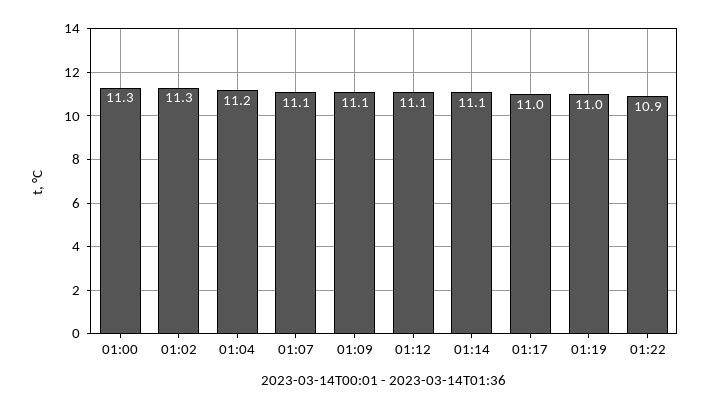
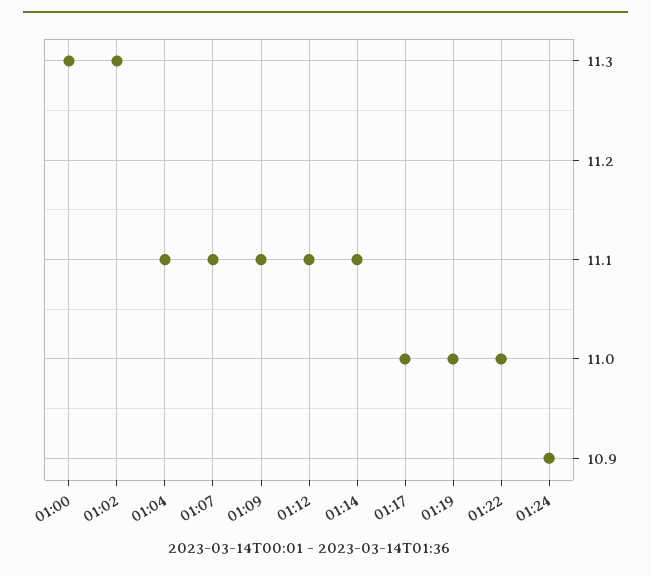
01:04: 11.2 -> 11.1
01:22: 10.9 -> 11
01:24: none -> 10.9

